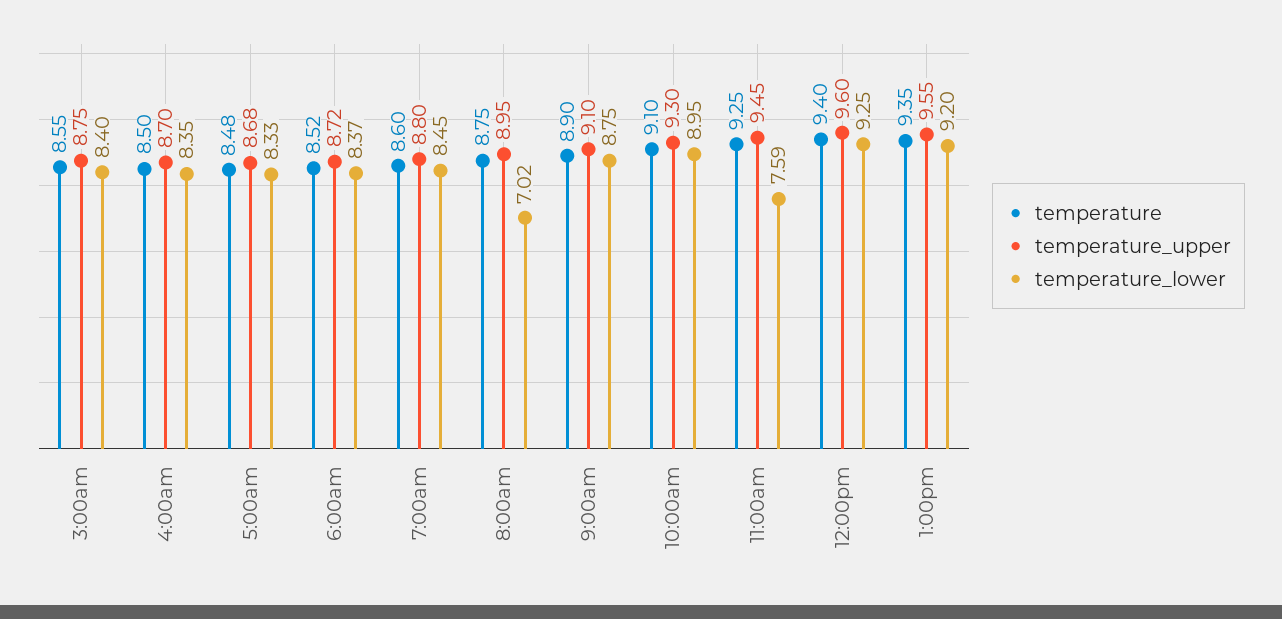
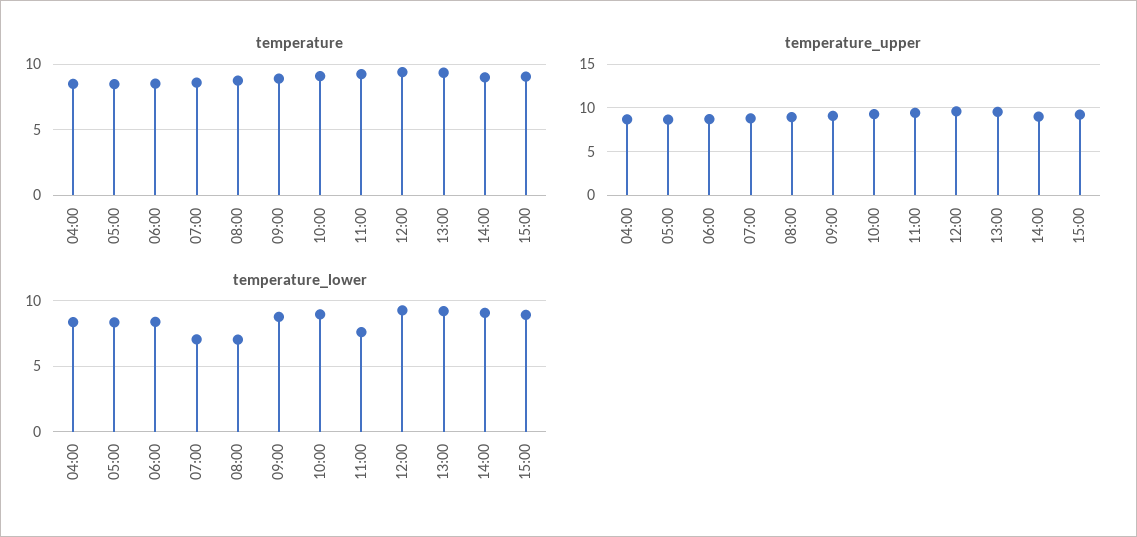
temperature, 3:00am: 8.55 -> none
temperature_upper, 3:00am: 8.75 -> none
temperature_lower, 3:00am: 8.4 -> none
temperature_lower, 7:00am: 8.45 -> 7
temperature, 14:00: none -> 9
temperature, 15:00: none -> 9
temperature_upper, 14:00: none -> 9
temperature_upper, 15:00: none -> 9
temperature_lower, 14:00: none -> 9
temperature_lower, 15:00: none -> 9

